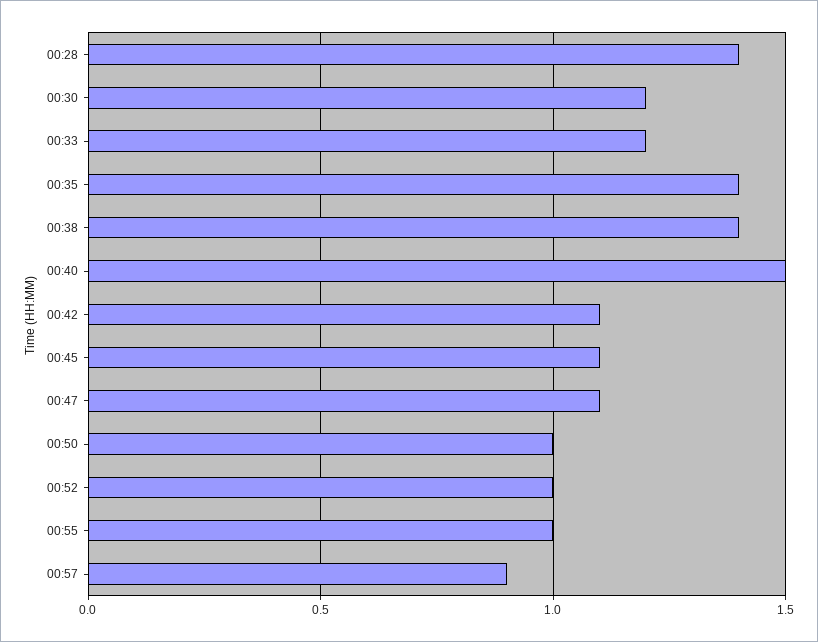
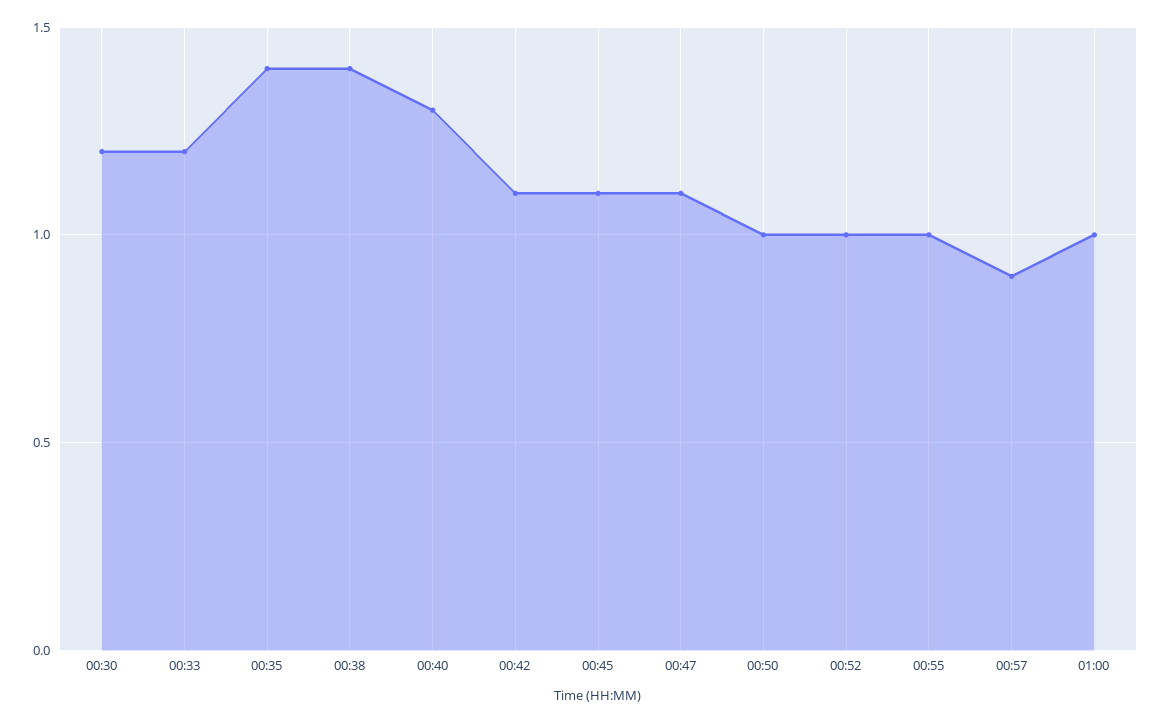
00:28: 1.4 -> none
00:40: 1.5 -> 1.3
01:00: none -> 1

